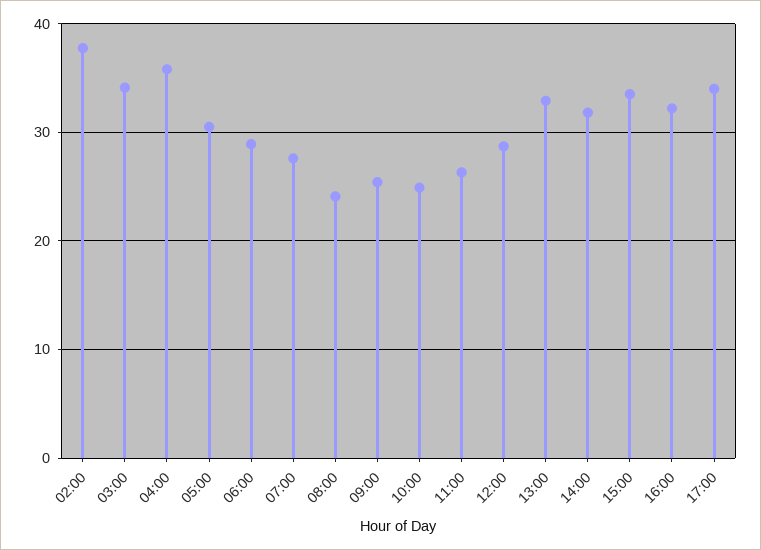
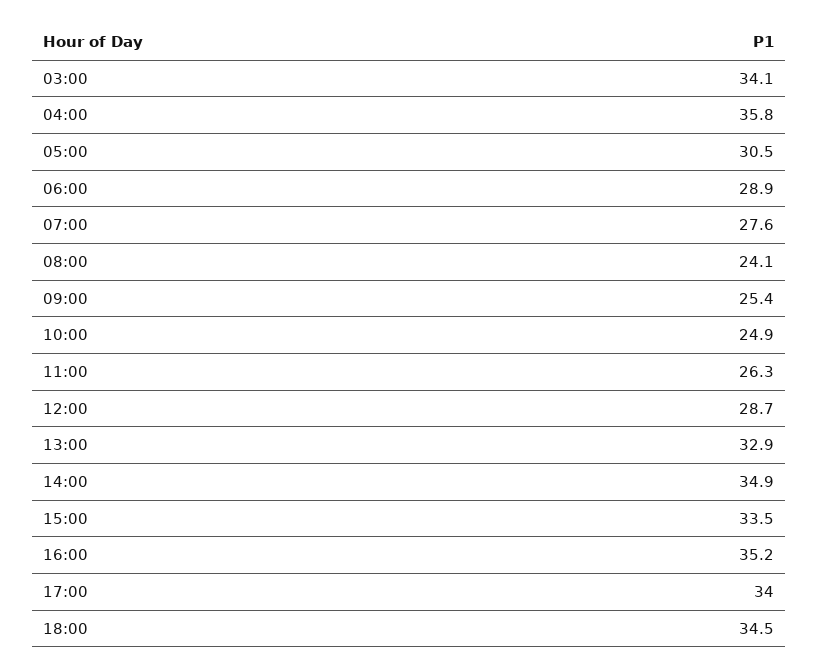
02:00: 38 -> none
14:00: 32 -> 34.9
16:00: 32 -> 35.2
18:00: none -> 34.5

